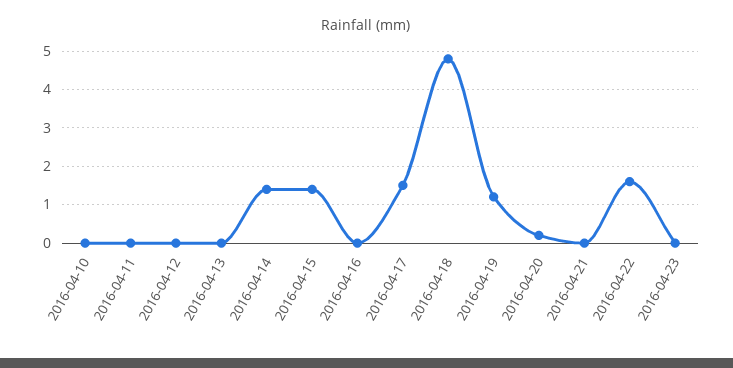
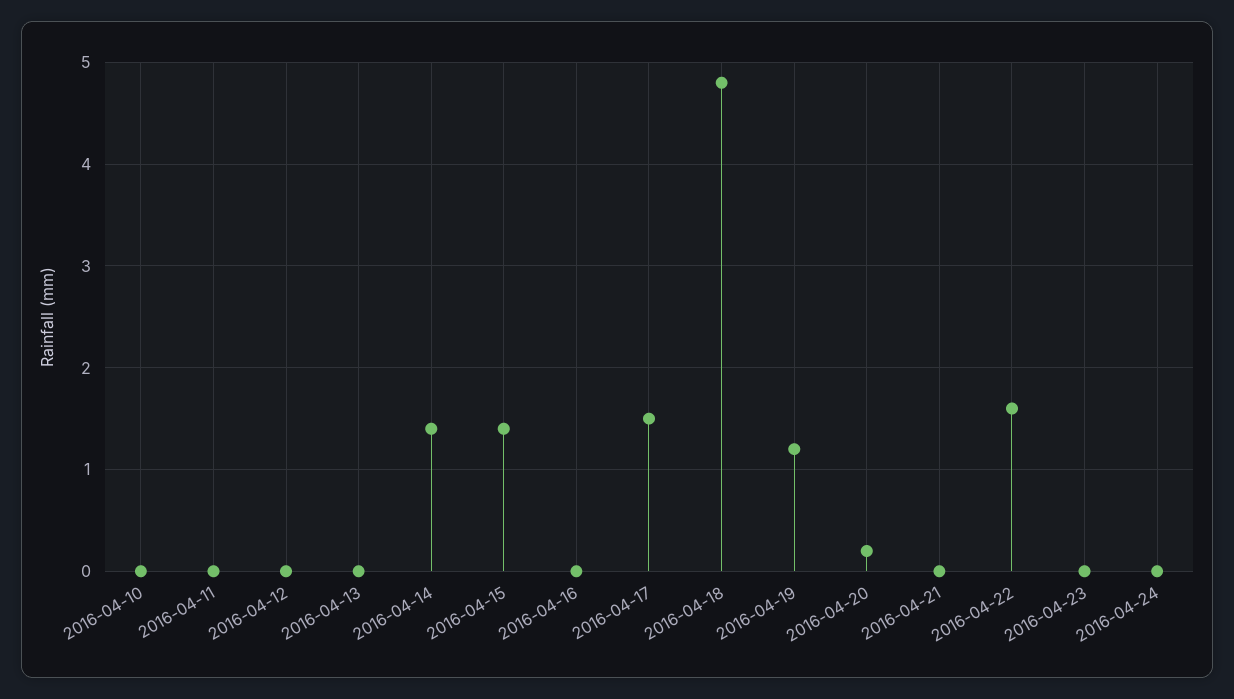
2016-04-24: none -> 0

